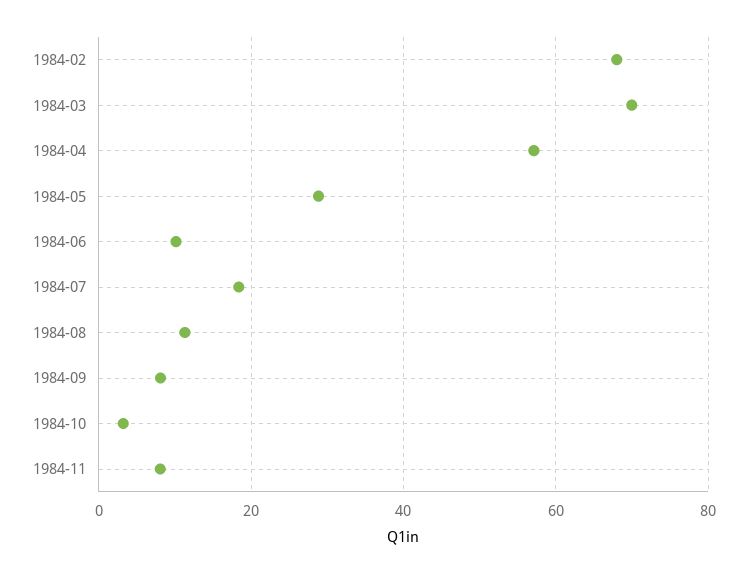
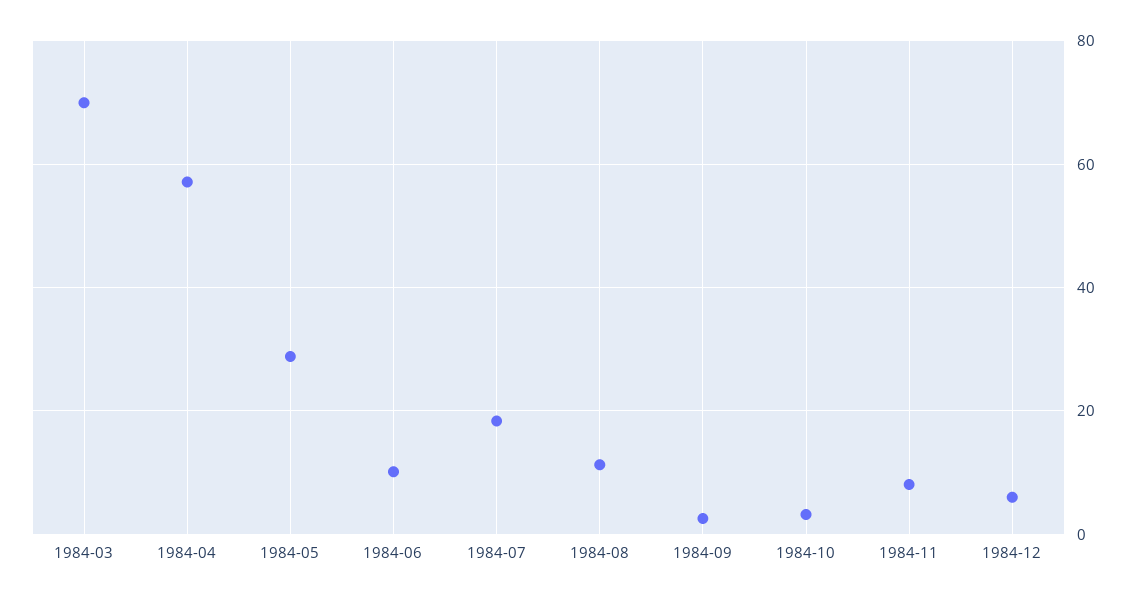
1984-02: 68 -> none
1984-09: 8 -> 2
1984-12: none -> 6

